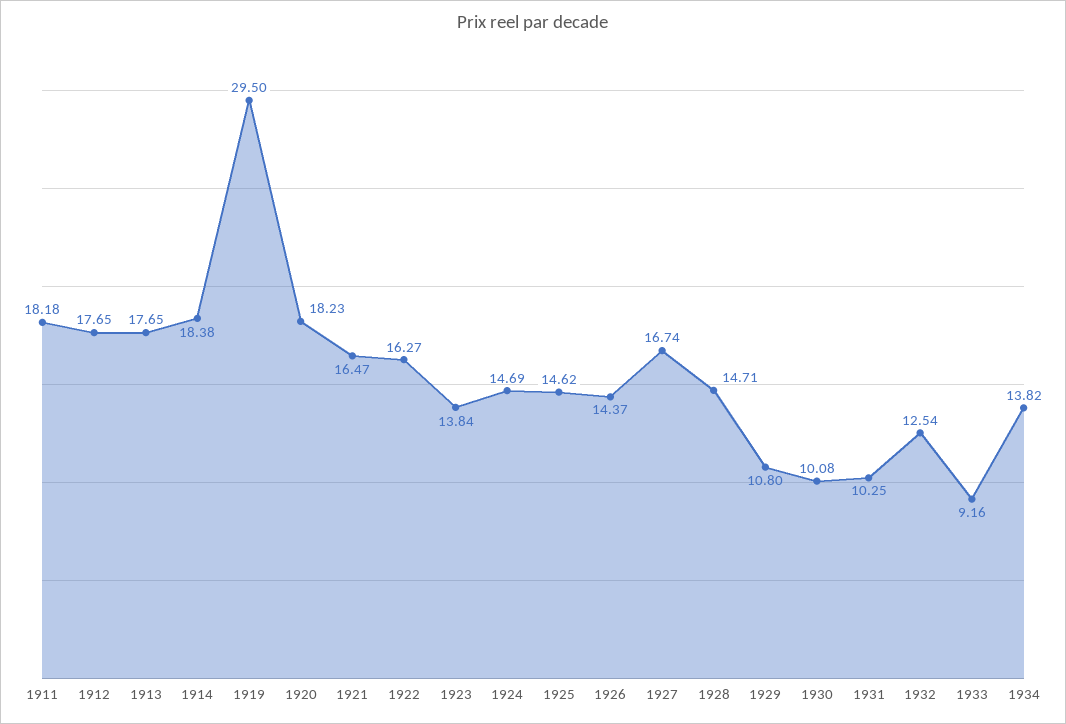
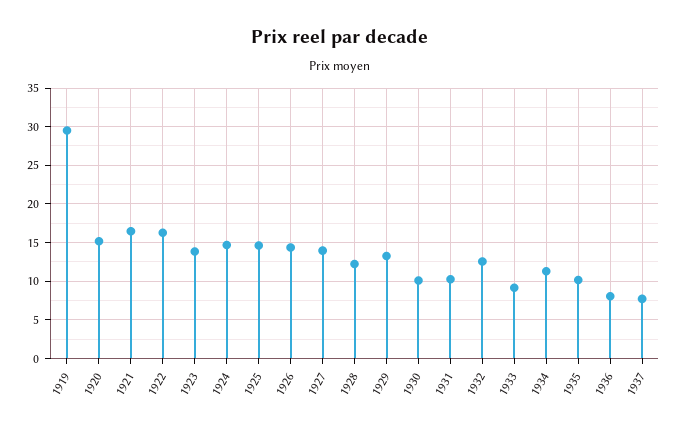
1911: 18.18 -> none
1912: 17.65 -> none
1913: 17.65 -> none
1914: 18.38 -> none
1920: 18.23 -> 15
1927: 16.74 -> 14
1928: 14.71 -> 12
1929: 10.8 -> 13
1934: 13.82 -> 11
1935: none -> 10
1936: none -> 8
1937: none -> 8

